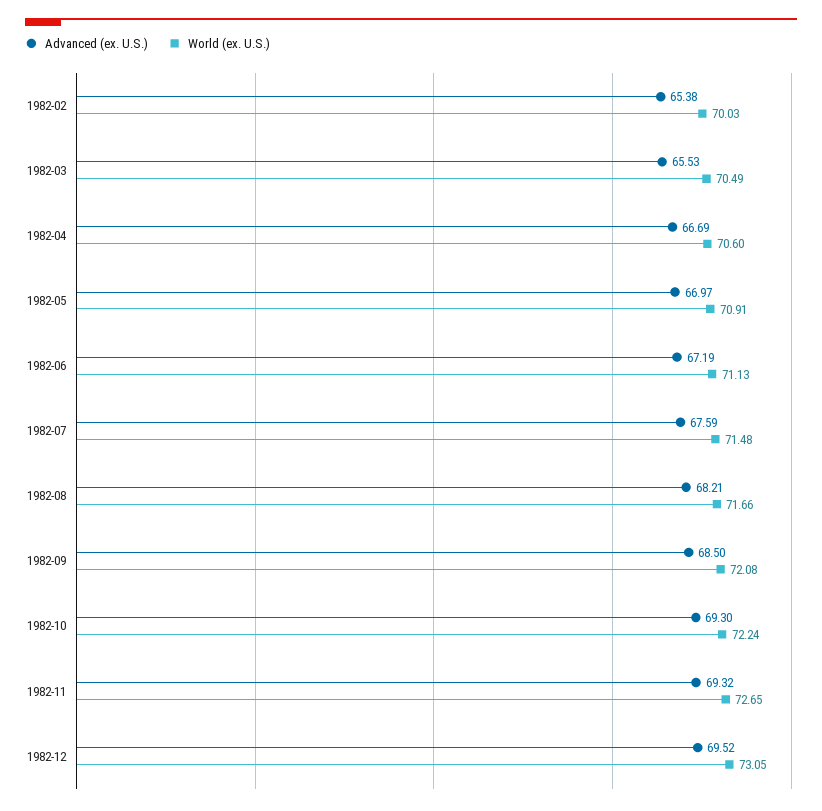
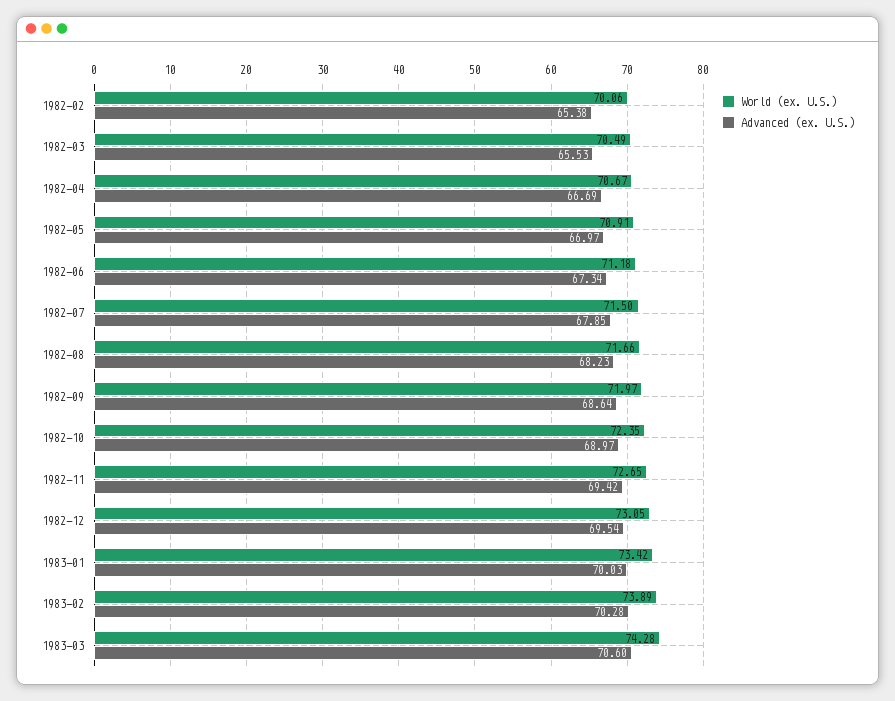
World (ex. U.S.), 1982-02: 70.03 -> 70.06
World (ex. U.S.), 1982-04: 70.6 -> 70.67
Advanced (ex. U.S.), 1982-06: 67.19 -> 67.34
World (ex. U.S.), 1982-06: 71.13 -> 71.18
Advanced (ex. U.S.), 1982-07: 67.59 -> 67.85
World (ex. U.S.), 1982-07: 71.48 -> 71.5
Advanced (ex. U.S.), 1982-08: 68.21 -> 68.23
Advanced (ex. U.S.), 1982-09: 68.5 -> 68.64
World (ex. U.S.), 1982-09: 72.08 -> 71.97
Advanced (ex. U.S.), 1982-10: 69.3 -> 68.97
World (ex. U.S.), 1982-10: 72.24 -> 72.35
Advanced (ex. U.S.), 1982-11: 69.32 -> 69.42
Advanced (ex. U.S.), 1982-12: 69.52 -> 69.54
World (ex. U.S.), 1983-01: none -> 73.42
Advanced (ex. U.S.), 1983-01: none -> 70.03
World (ex. U.S.), 1983-02: none -> 73.89
Advanced (ex. U.S.), 1983-02: none -> 70.28
World (ex. U.S.), 1983-03: none -> 74.28
Advanced (ex. U.S.), 1983-03: none -> 70.6

